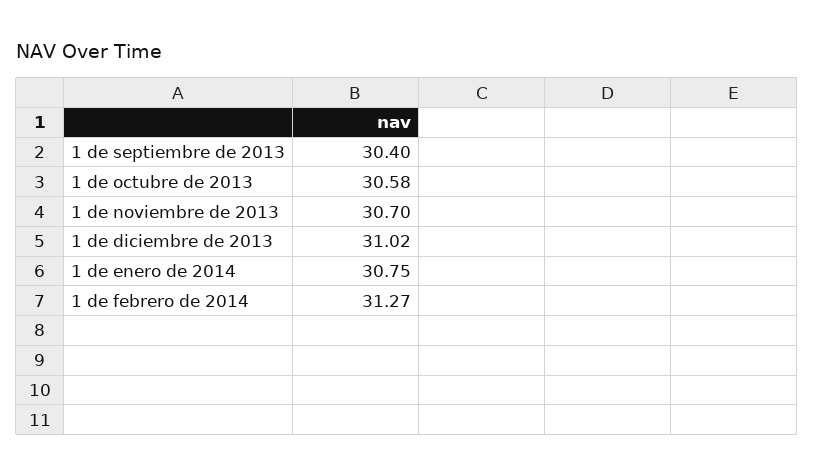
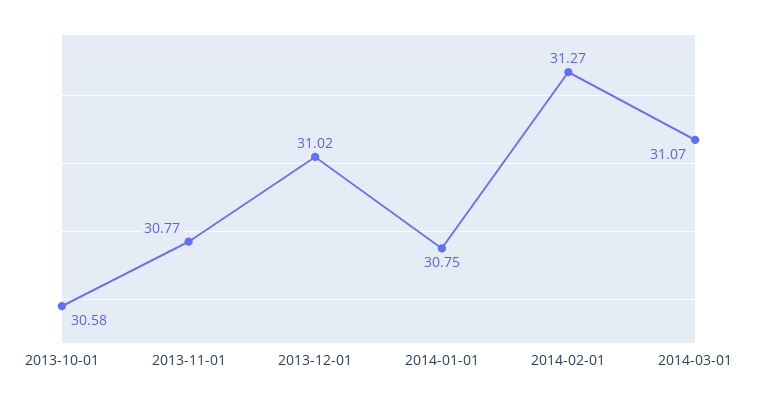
1 de septiembre de 2013: 30.4 -> none
1 de noviembre de 2013: 30.7 -> 30.77
2014-03-01: none -> 31.07

